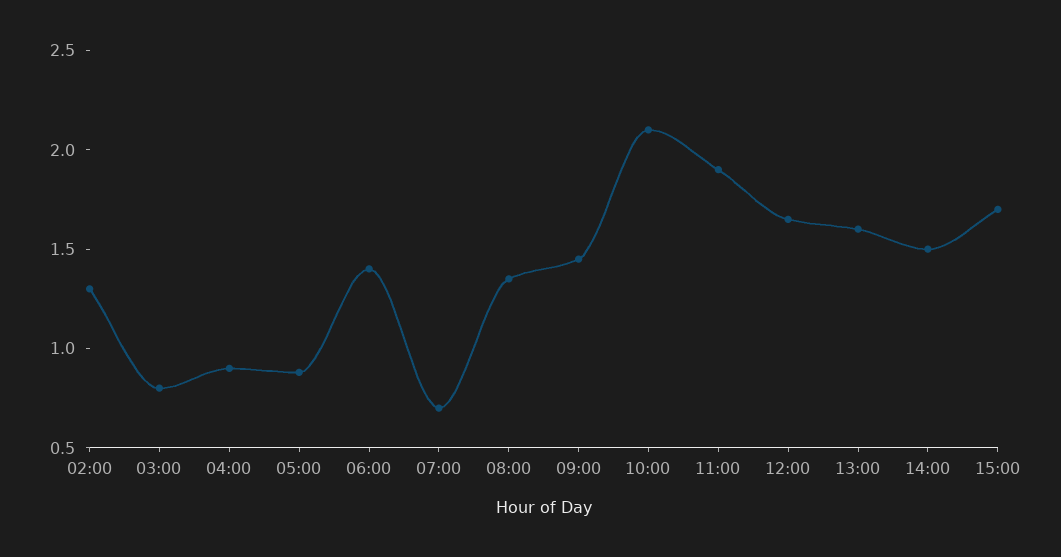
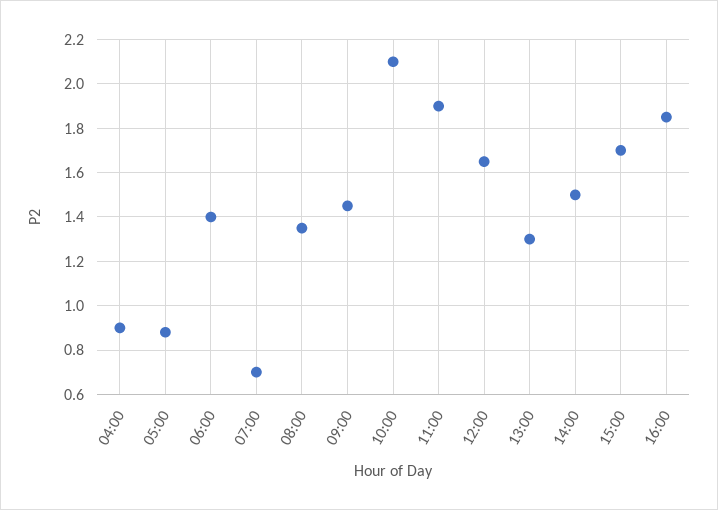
02:00: 1.3 -> none
03:00: 0.8 -> none
13:00: 1.6 -> 1.3
16:00: none -> 1.85

